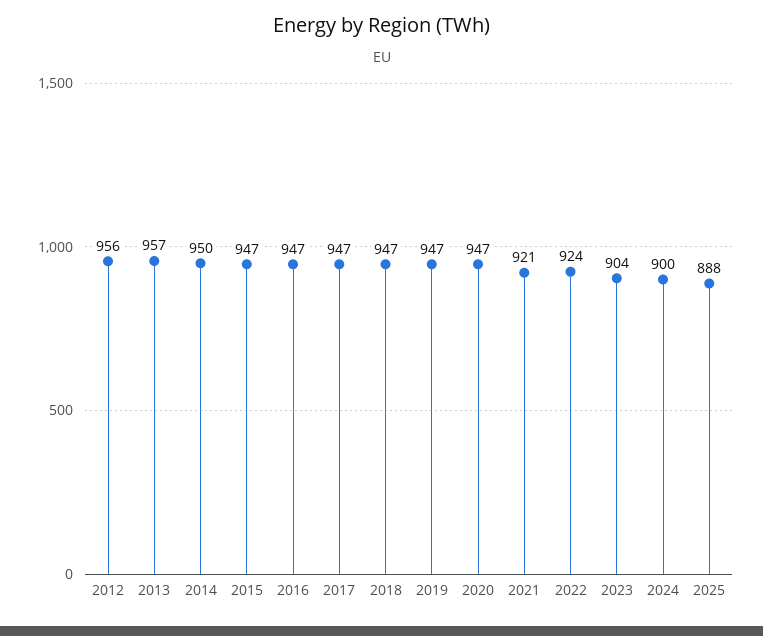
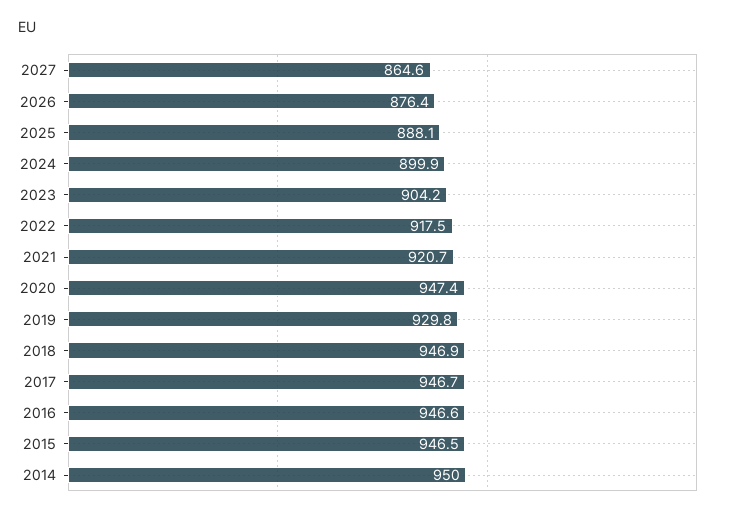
2012: 956 -> none
2013: 957 -> none
2019: 947 -> 929.8
2022: 924 -> 917.5
2027: none -> 864.6
2026: none -> 876.4

